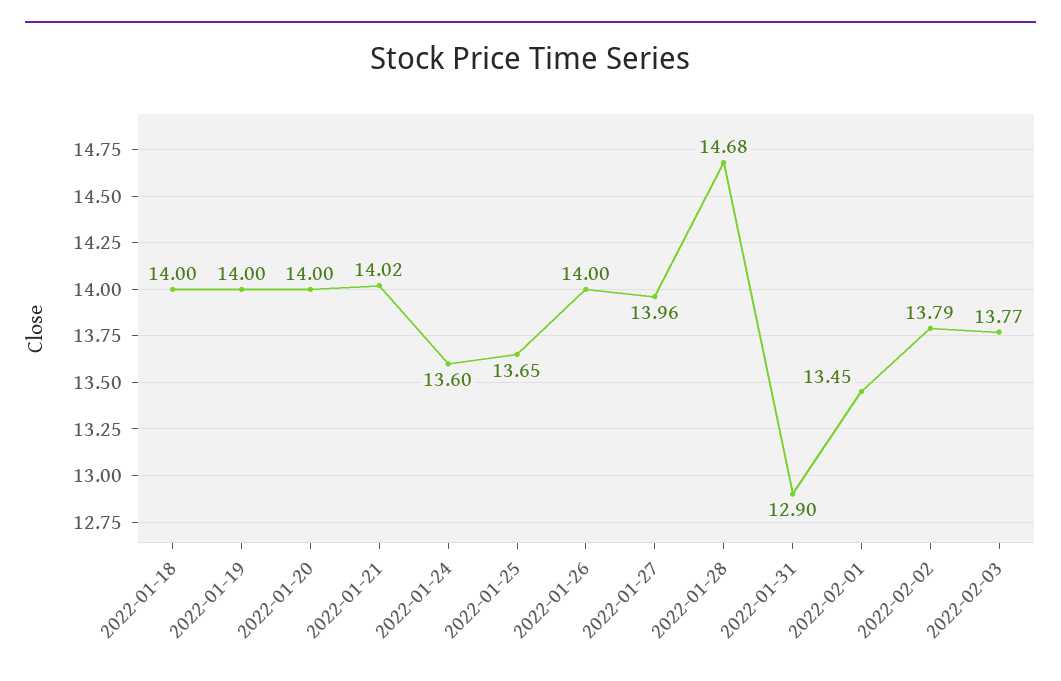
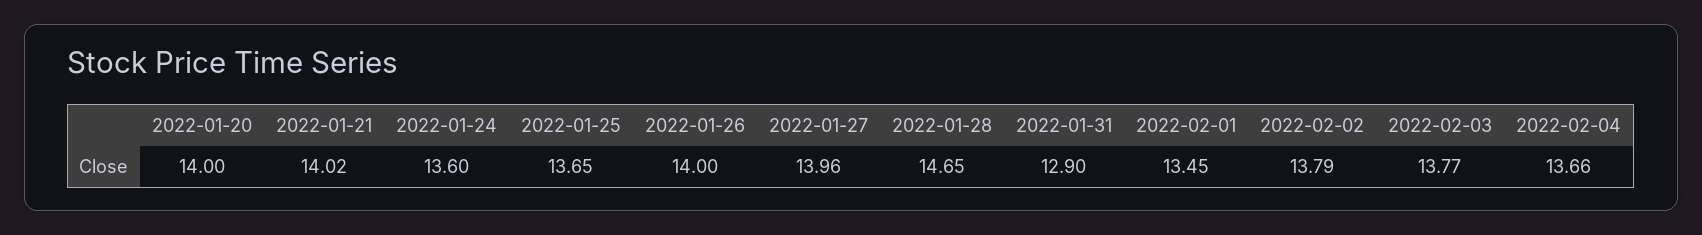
2022-01-18: 14 -> none
2022-01-19: 14 -> none
2022-01-28: 14.68 -> 14.65
2022-02-04: none -> 13.66

